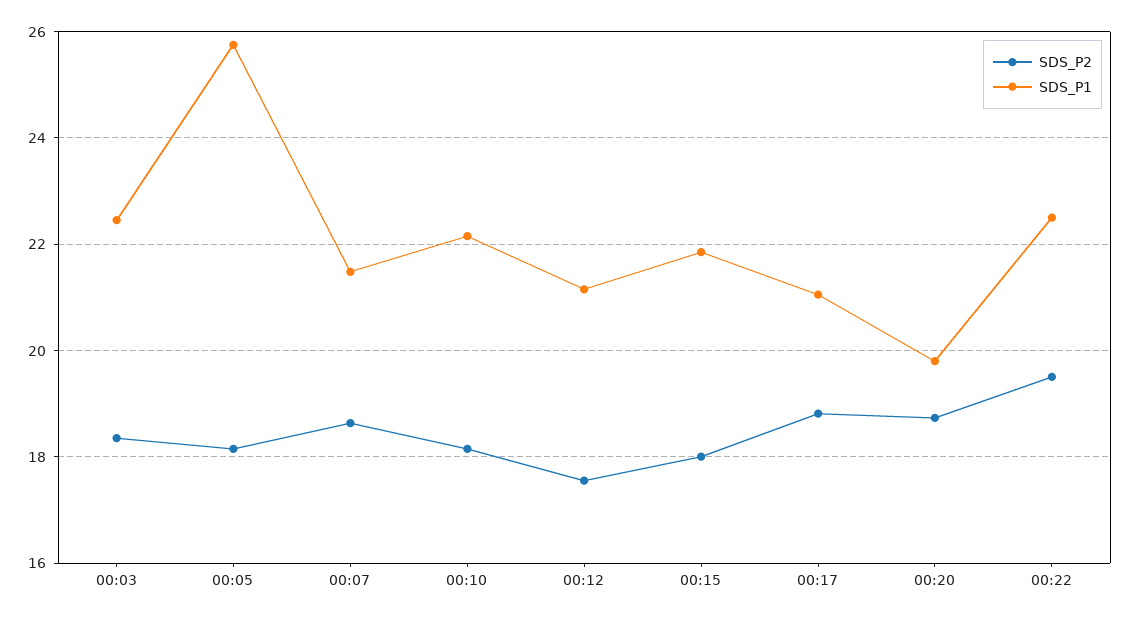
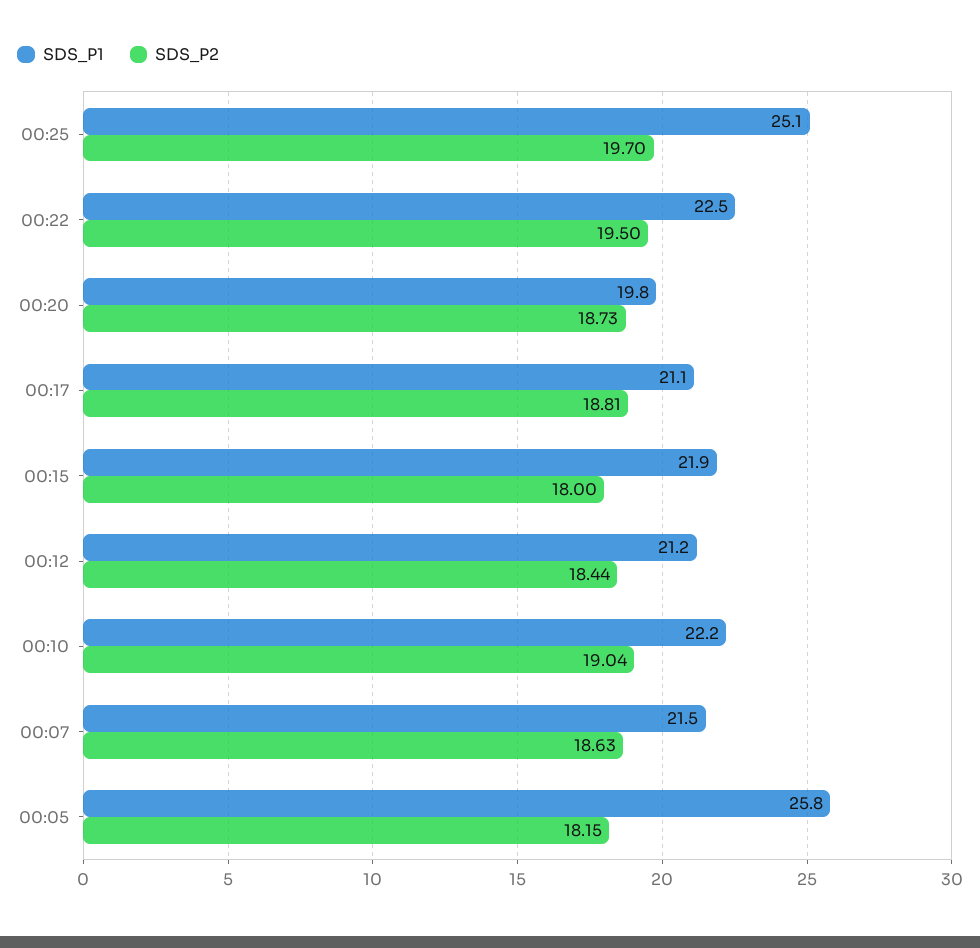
SDS_P2, 00:03: 18.4 -> none
SDS_P1, 00:03: 22.4 -> none
SDS_P2, 00:10: 18.2 -> 19.04
SDS_P2, 00:12: 17.6 -> 18.44
SDS_P1, 00:25: none -> 25.1
SDS_P2, 00:25: none -> 19.7

